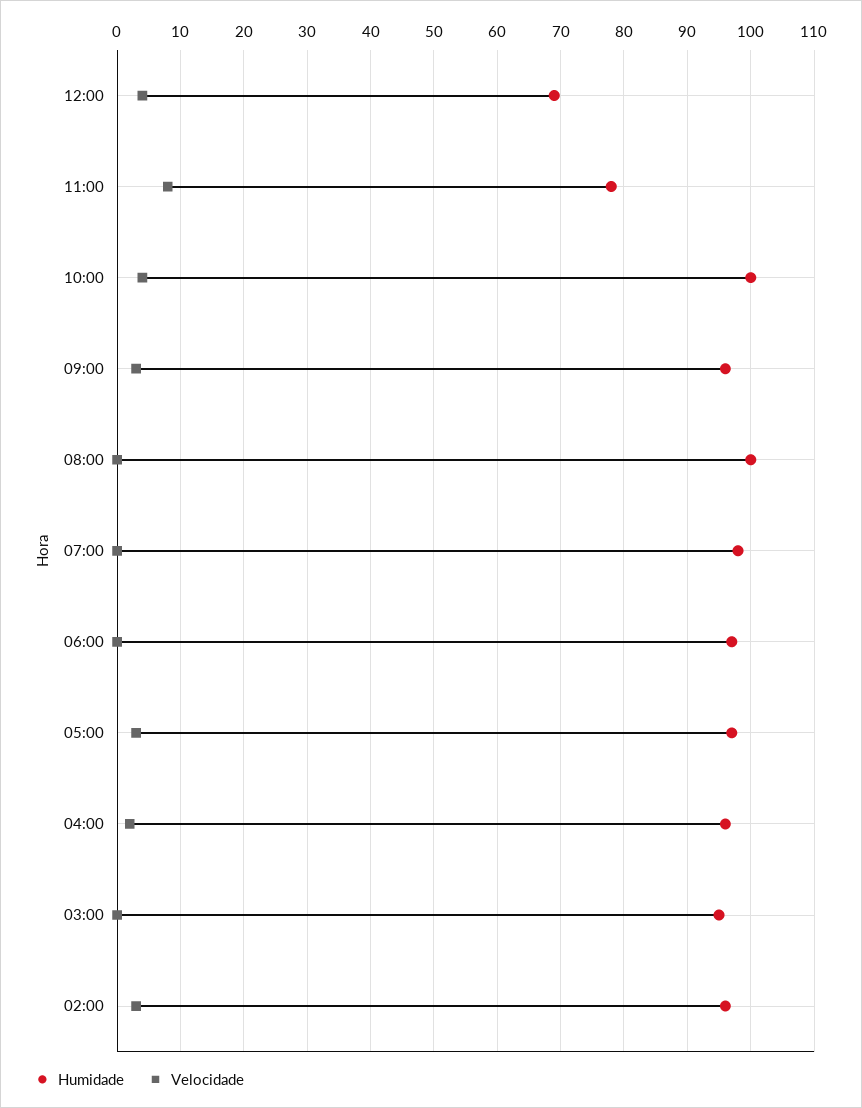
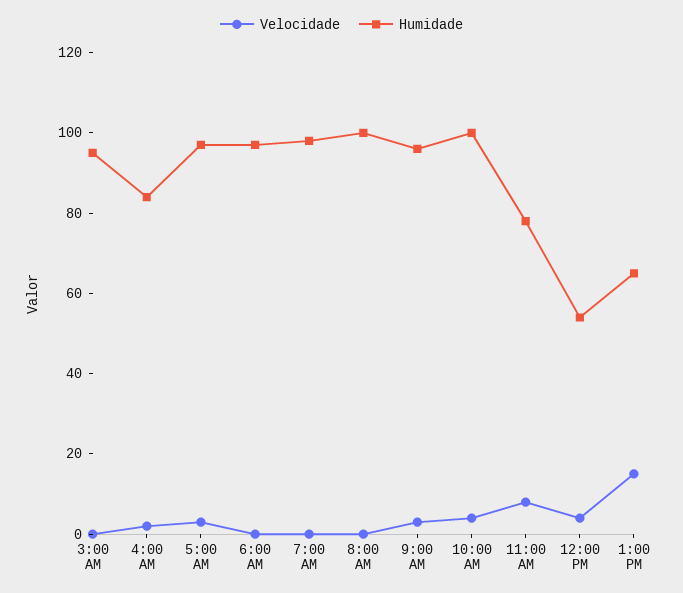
Humidade, 12:00: 69 -> 55
Humidade, 04:00: 96 -> 85
Humidade, 02:00: 96 -> none
Velocidade, 02:00: 3 -> none
Velocidade, 1:00 PM: none -> 15
Humidade, 1:00 PM: none -> 65

